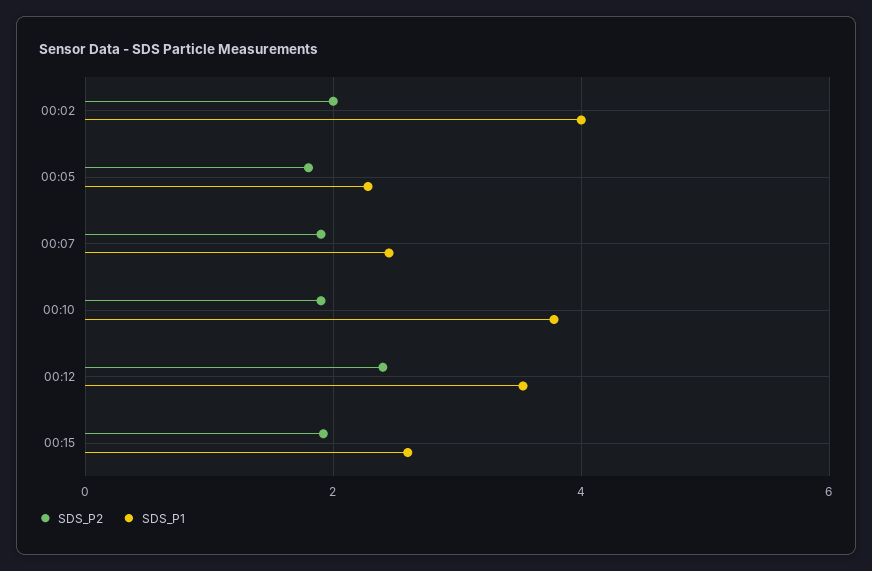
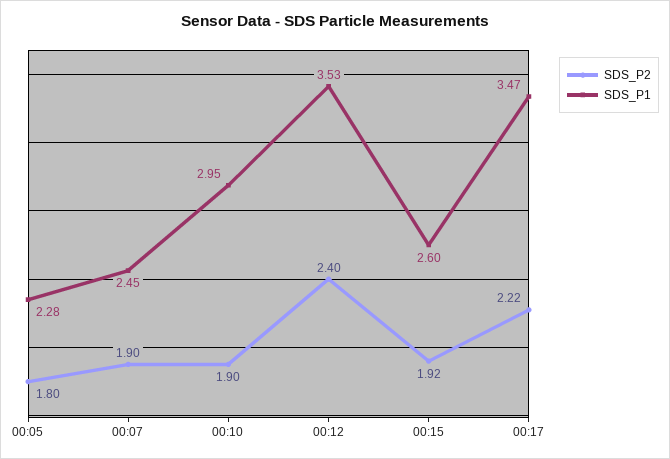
SDS_P2, 00:02: 2 -> none
SDS_P1, 00:02: 4 -> none
SDS_P1, 00:10: 3.8 -> 2.95
SDS_P2, 00:17: none -> 2.22
SDS_P1, 00:17: none -> 3.47

